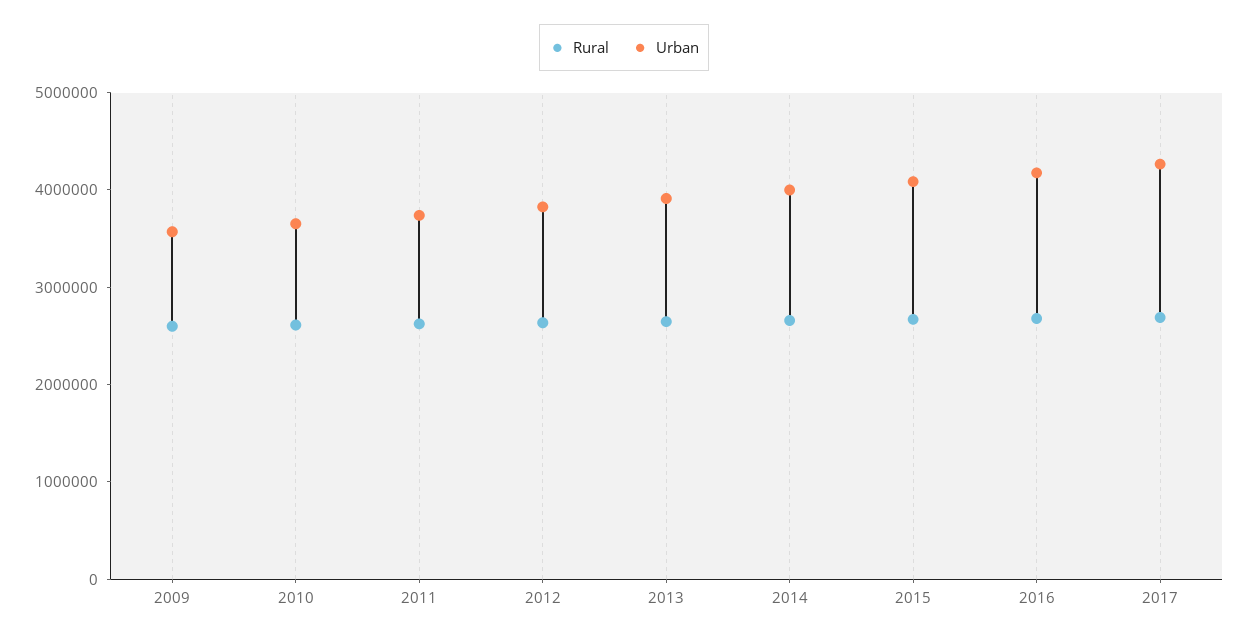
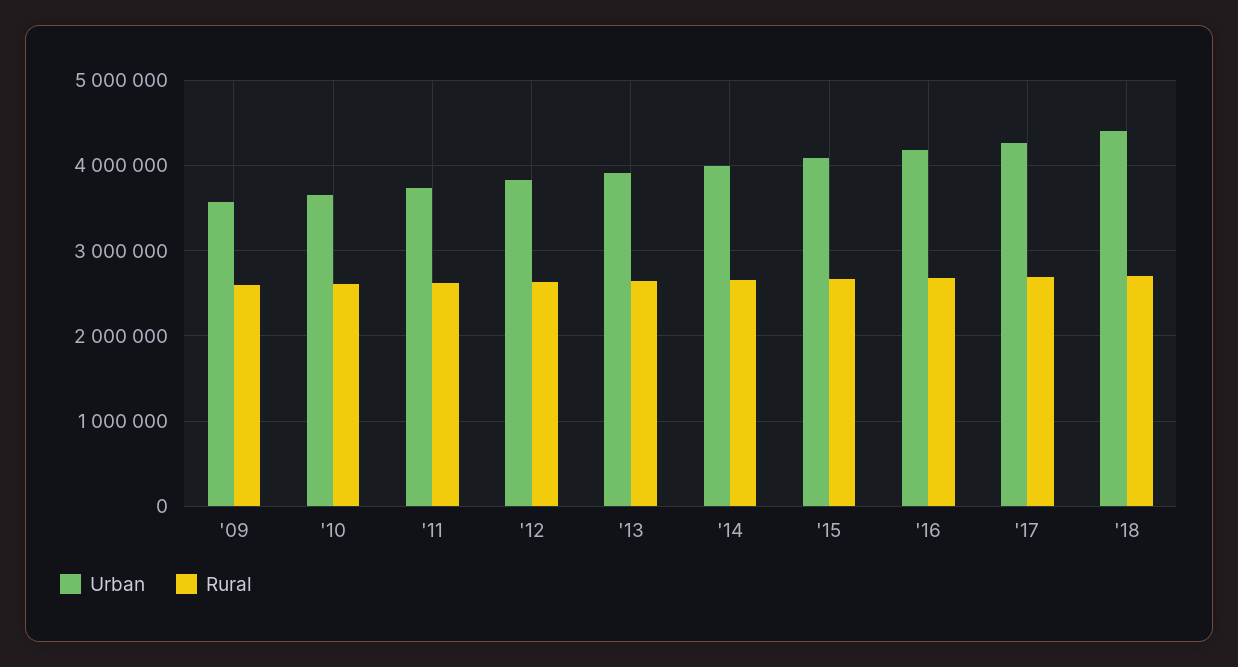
Urban, '18: none -> 4400000
Rural, '18: none -> 2700000

